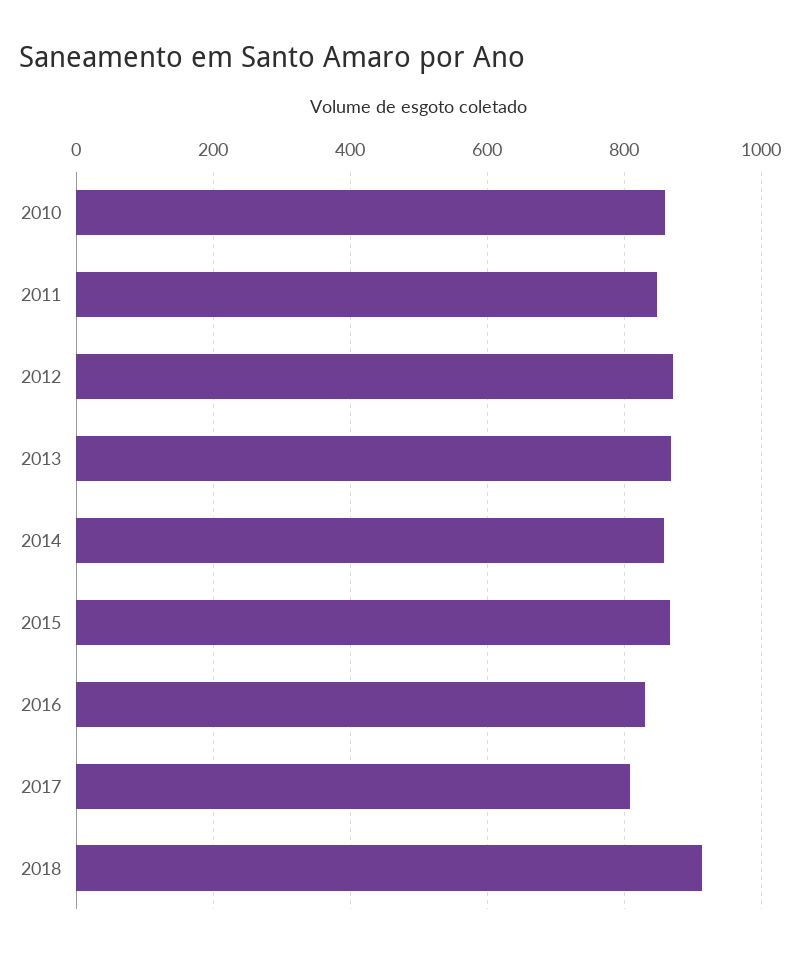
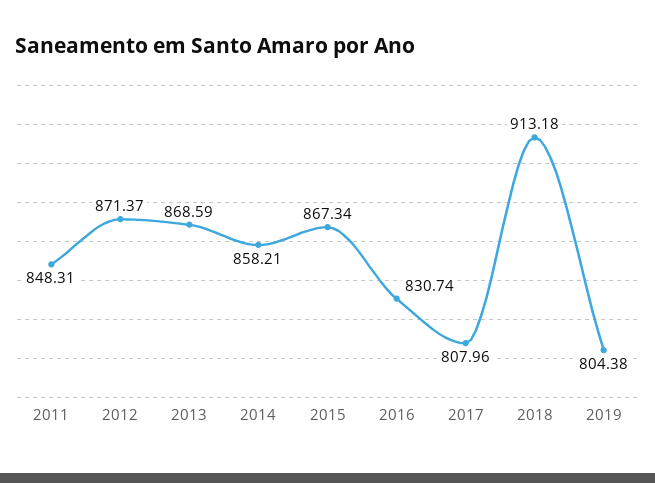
2010: 860 -> none
2019: none -> 804.38

